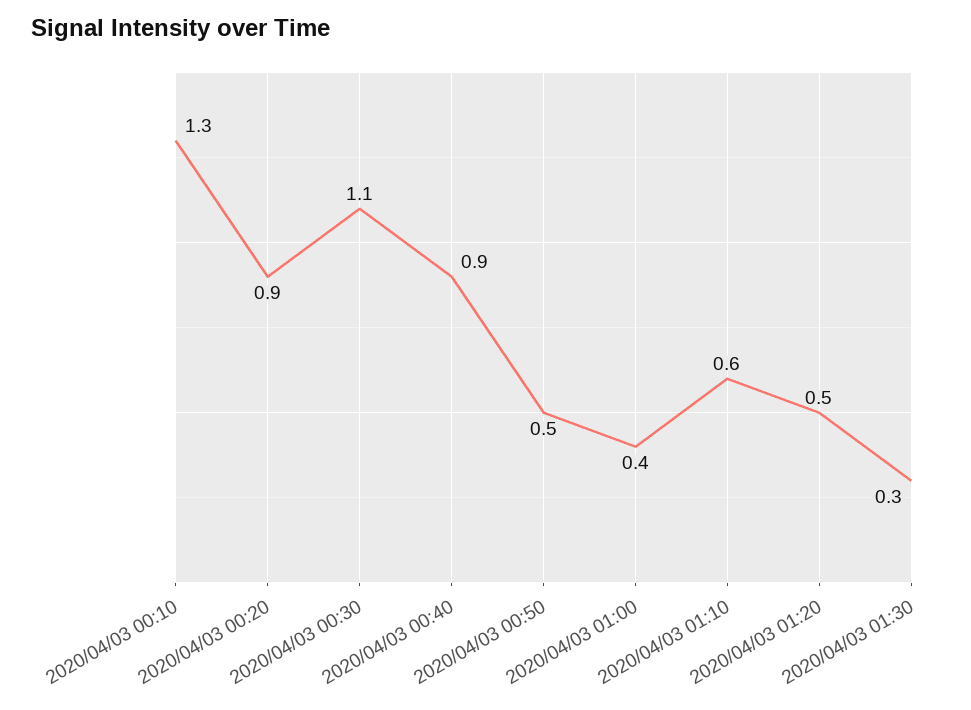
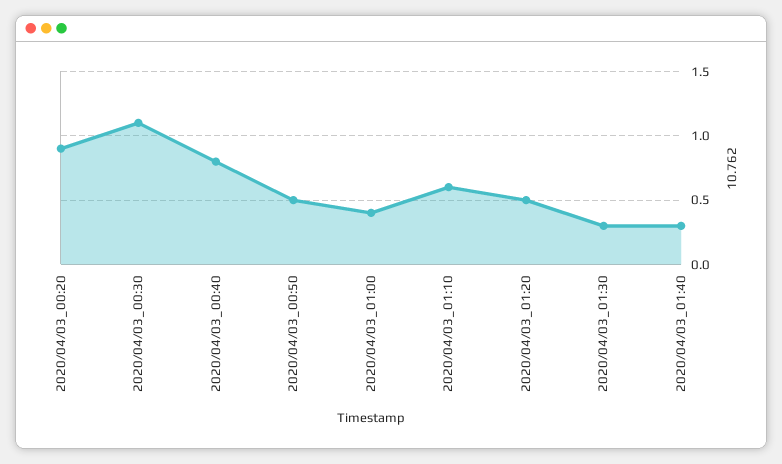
2020/04/03 00:10: 1.3 -> none
2020/04/03 00:40: 0.9 -> 0.8
2020/04/03_01:40: none -> 0.3

